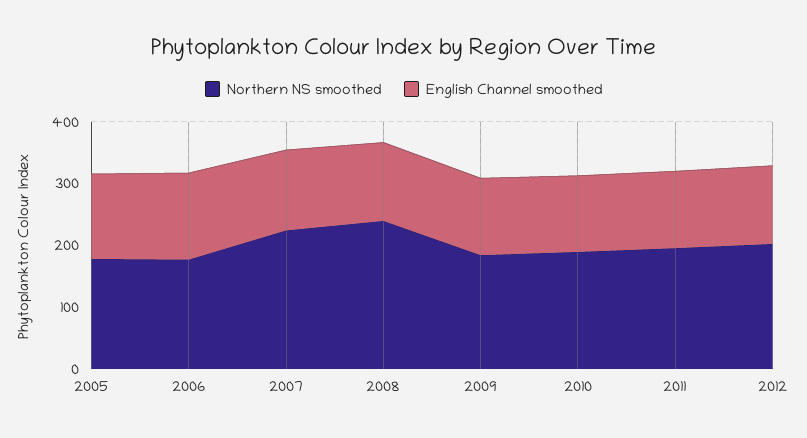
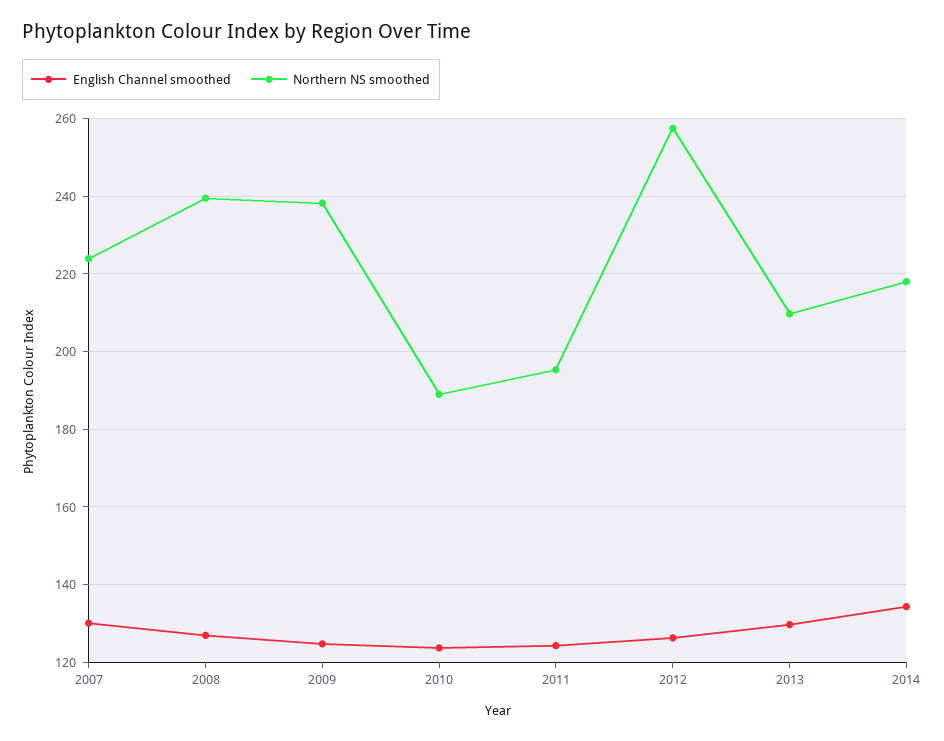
Northern NS smoothed, 2005: 180 -> none
English Channel smoothed, 2005: 140 -> none
Northern NS smoothed, 2006: 180 -> none
English Channel smoothed, 2006: 140 -> none
Northern NS smoothed, 2009: 180 -> 238
Northern NS smoothed, 2012: 200 -> 258
English Channel smoothed, 2013: none -> 130
Northern NS smoothed, 2013: none -> 210
English Channel smoothed, 2014: none -> 134
Northern NS smoothed, 2014: none -> 218

